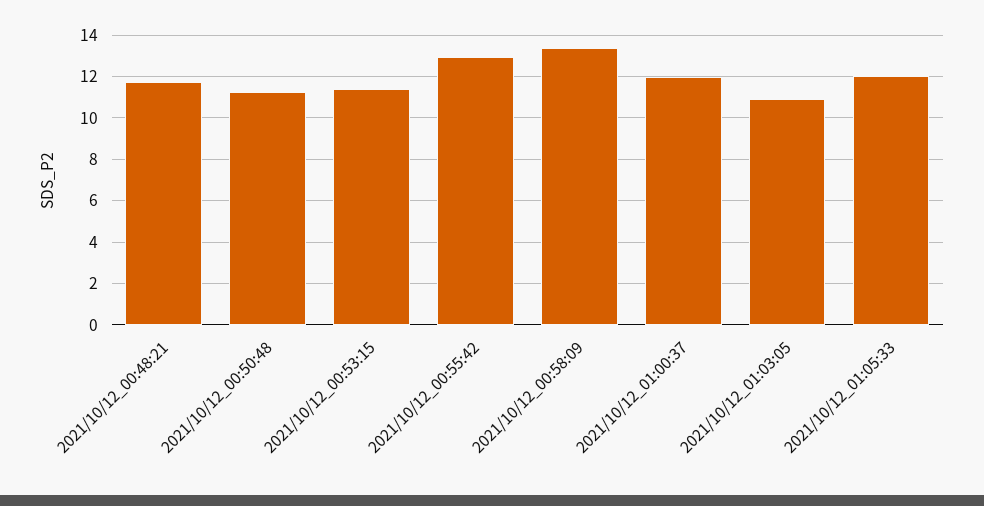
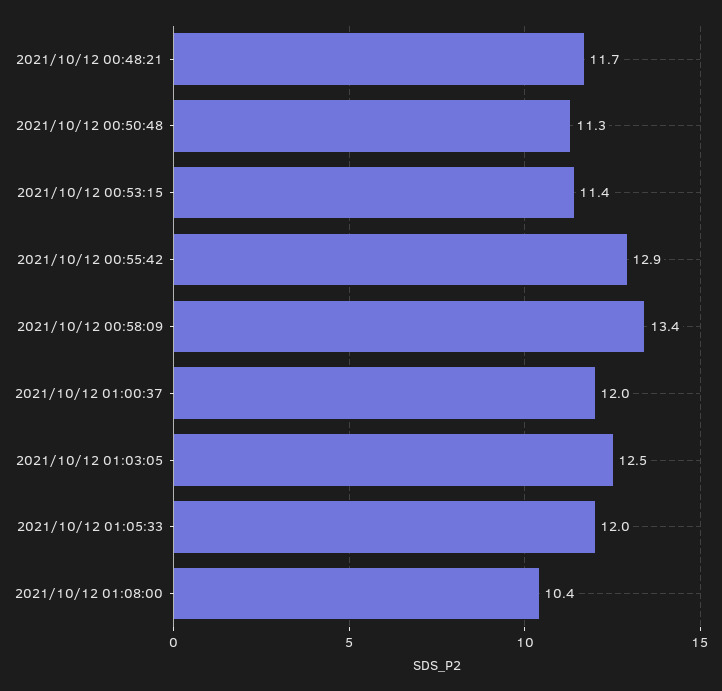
2021/10/12_01:03:05: 11 -> 12.5
2021/10/12 01:08:00: none -> 10.4

